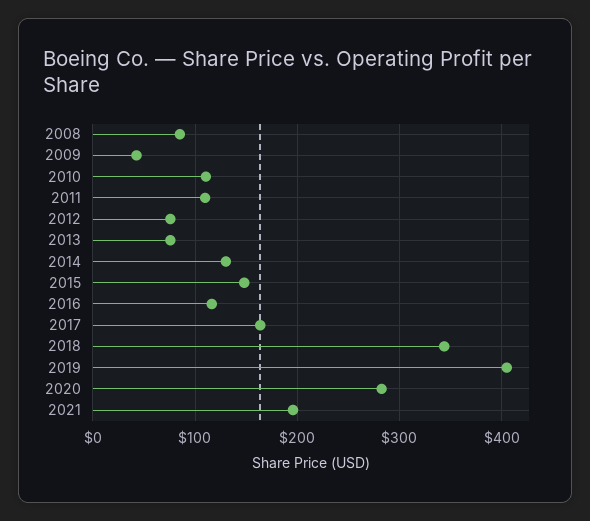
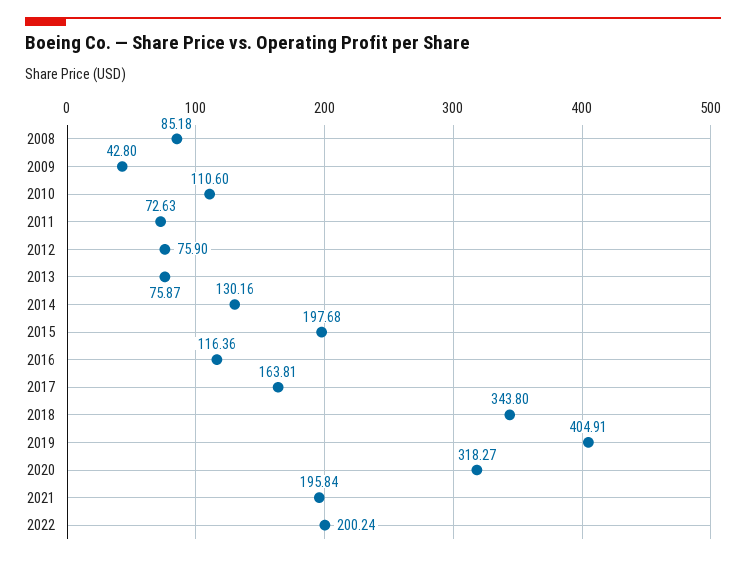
2011: 110 -> 72.63
2015: 150 -> 197.68
2020: 280 -> 318.27
2022: none -> 200.24

